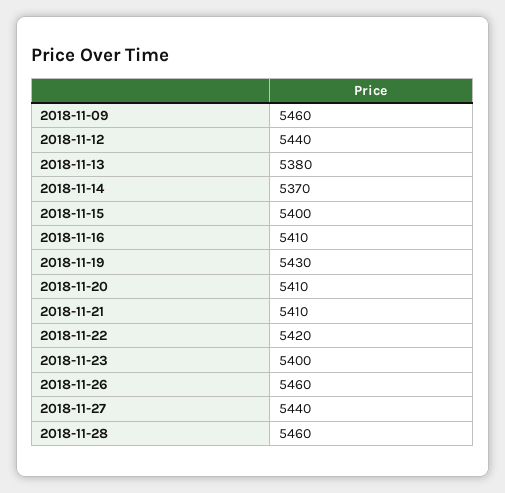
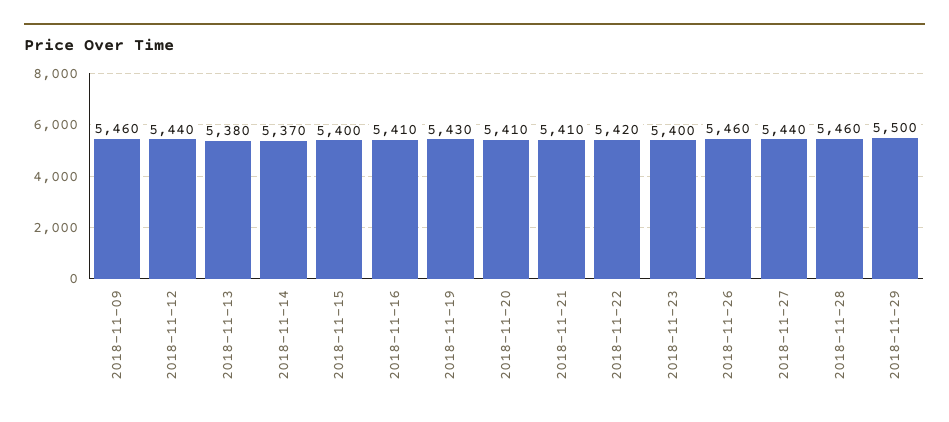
2018-11-29: none -> 5500

